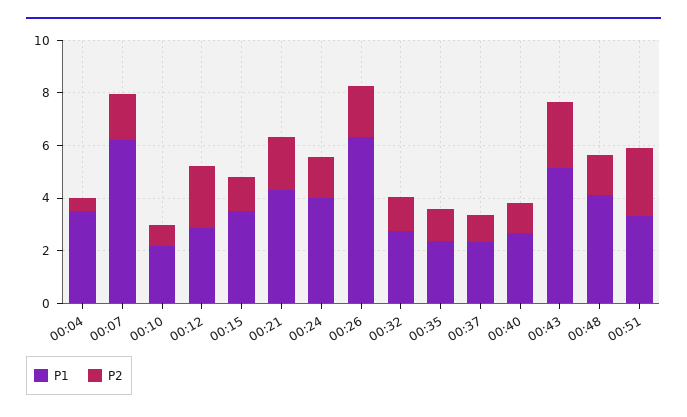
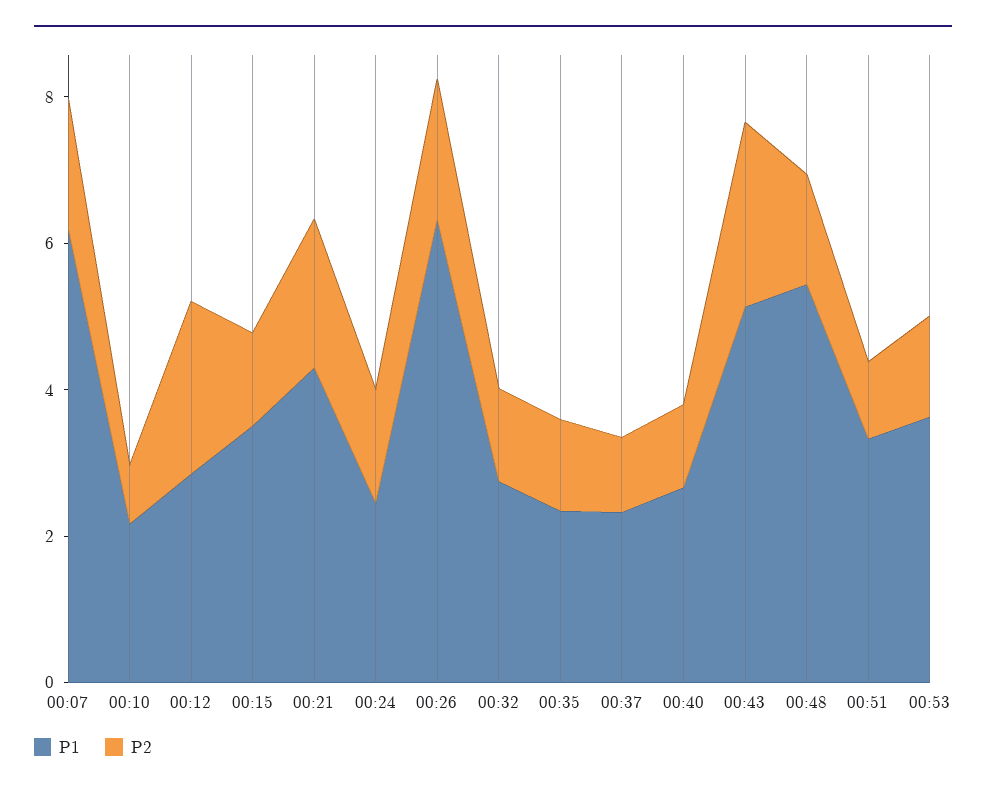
P1, 00:04: 3.5 -> none
P2, 00:04: 0.5 -> none
P1, 00:24: 4 -> 2.5
P1, 00:48: 4 -> 5.5
P2, 00:51: 2.5 -> 1
P1, 00:53: none -> 3.5
P2, 00:53: none -> 1.5

